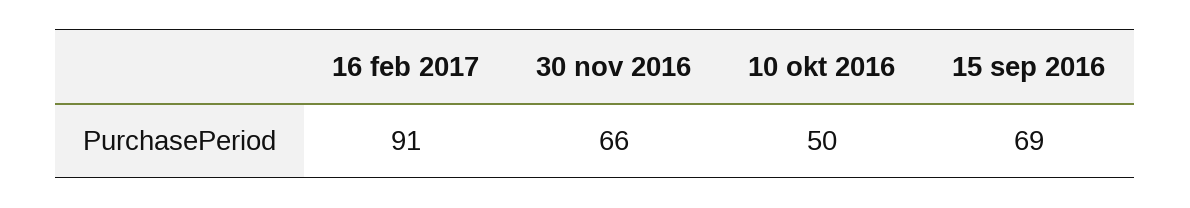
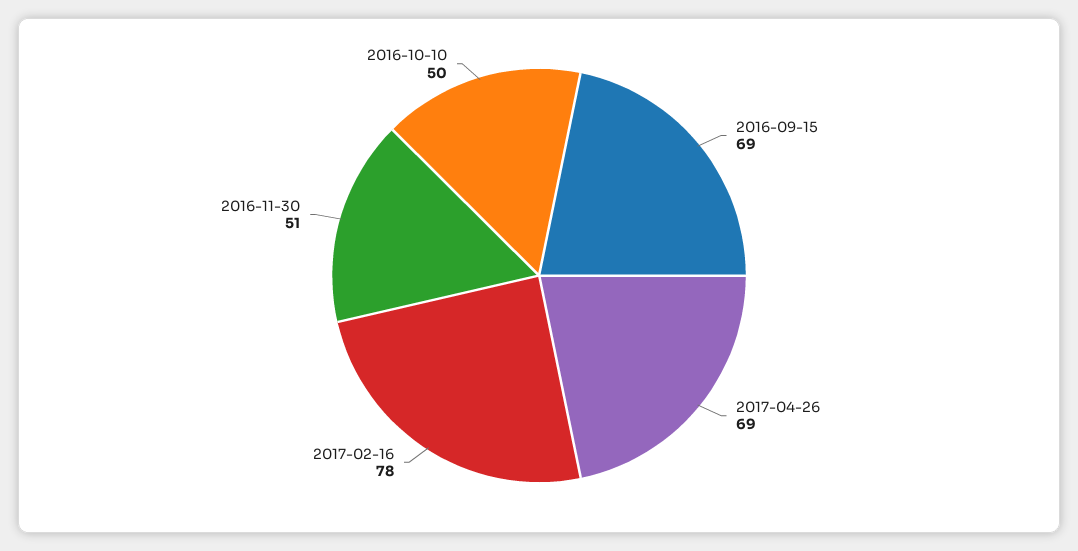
16 feb 2017: 91 -> 78
30 nov 2016: 66 -> 51
2017-04-26: none -> 69

